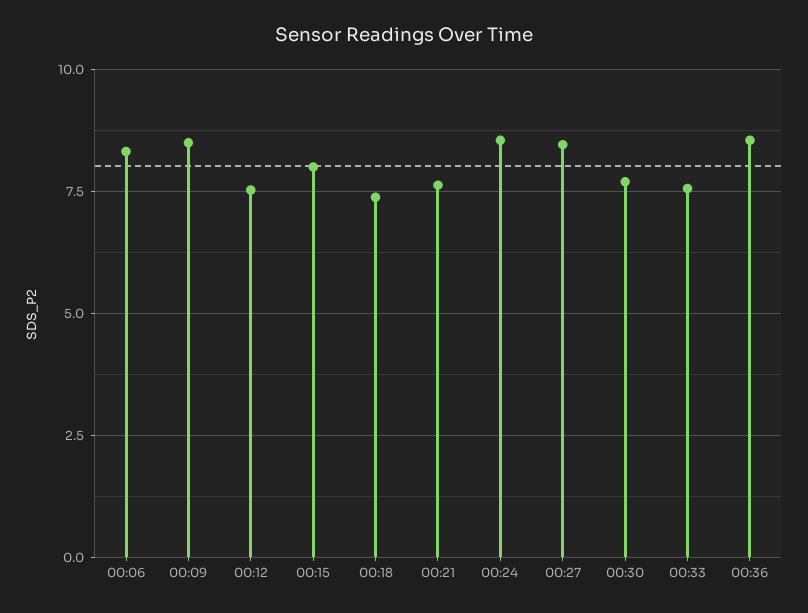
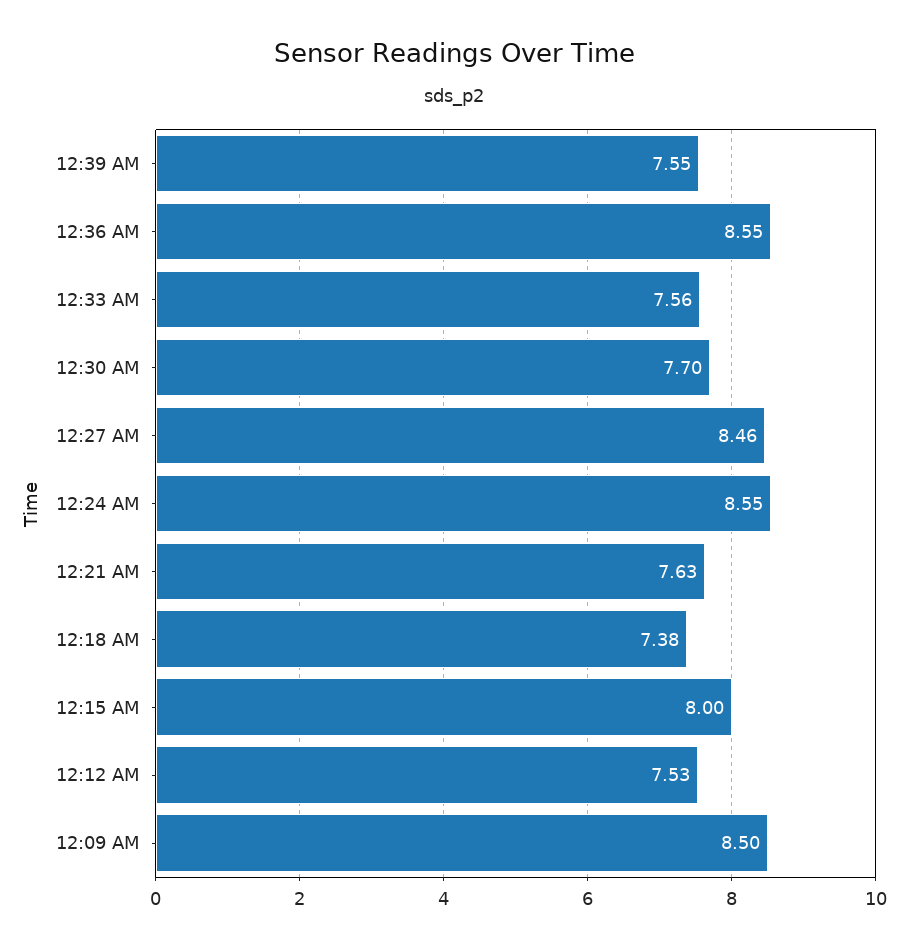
00:06: 8.25 -> none
12:39 AM: none -> 7.55

